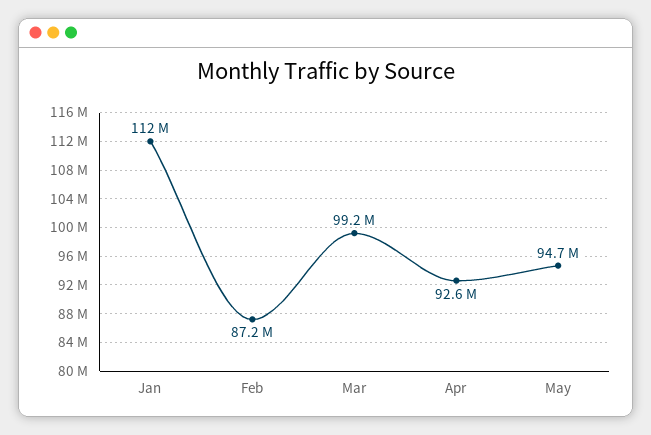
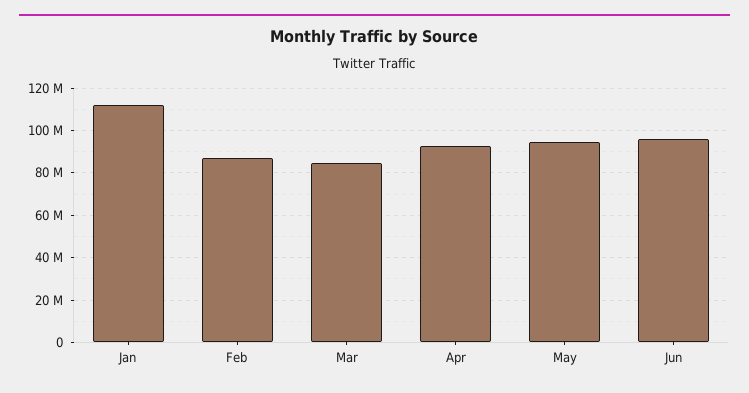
Mar: 99200000 -> 85000000
Jun: none -> 95000000

